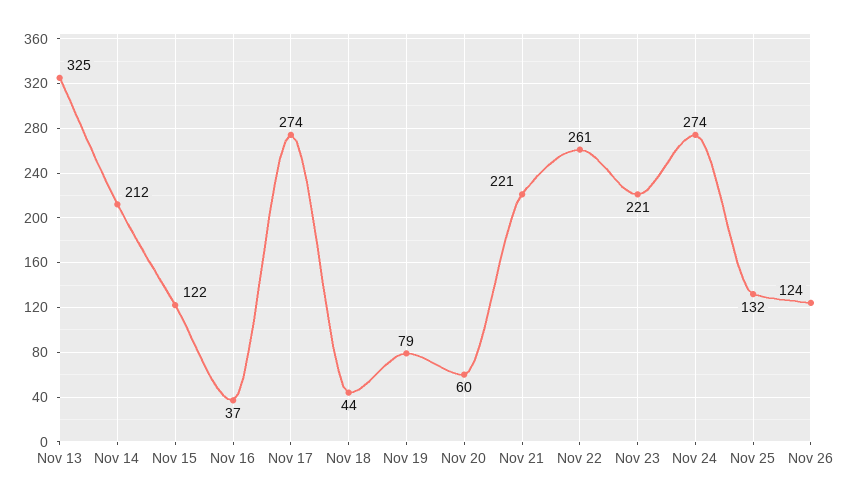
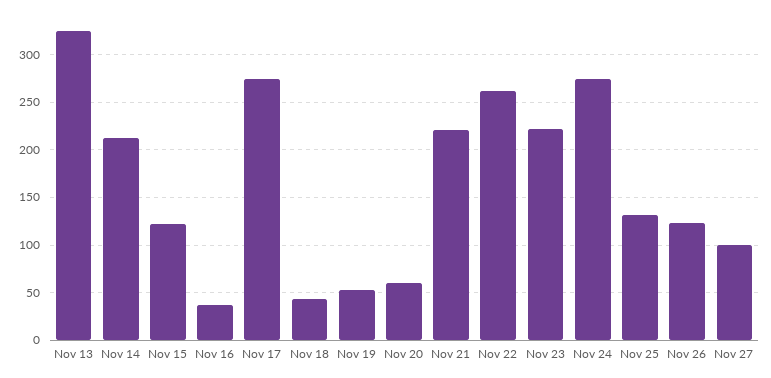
Nov 19: 79 -> 50
Nov 27: none -> 100

